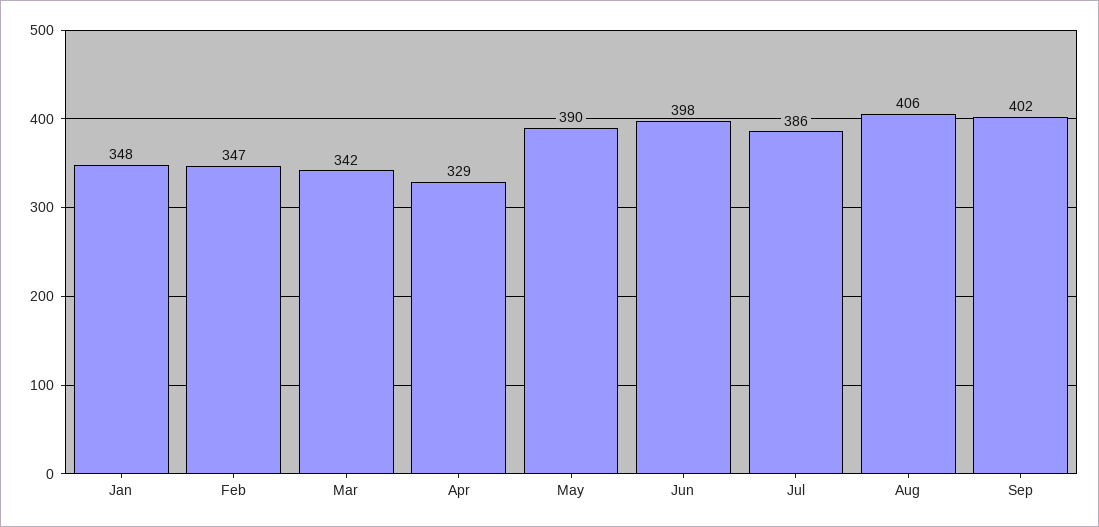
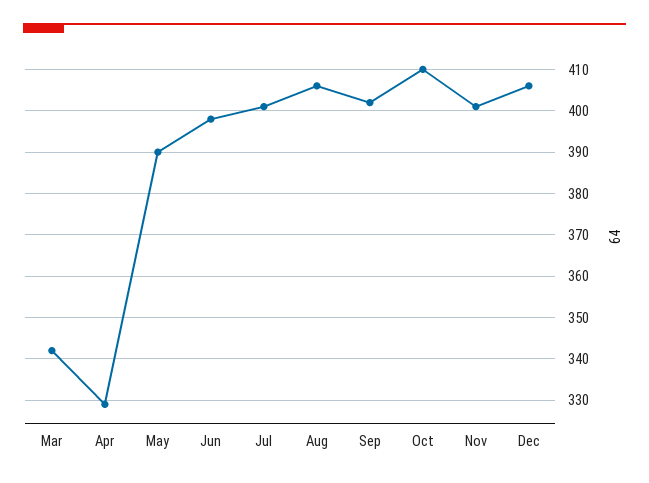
Jan: 348 -> none
Feb: 347 -> none
Jul: 386 -> 400
Oct: none -> 410
Nov: none -> 400
Dec: none -> 405

